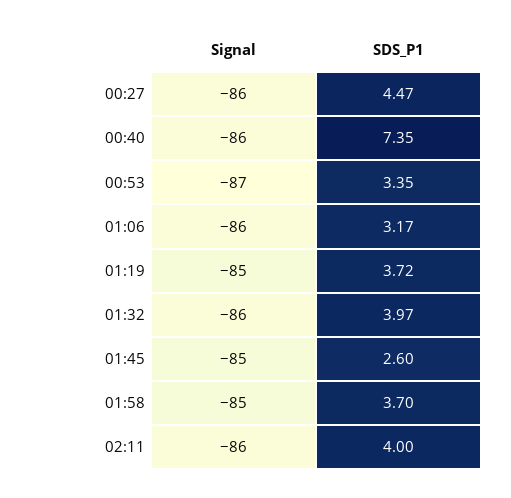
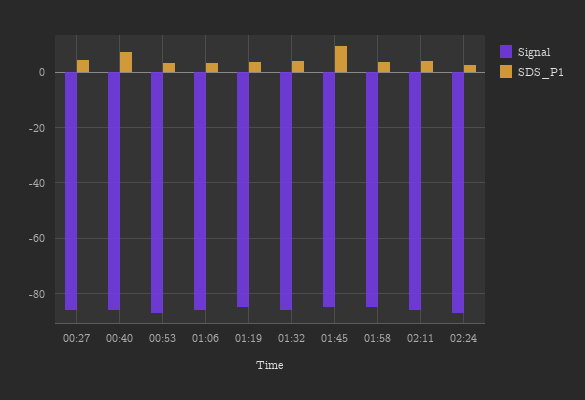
SDS_P1, 01:45: 2.6 -> 10
Signal, 02:24: none -> -87.5
SDS_P1, 02:24: none -> 2.5

